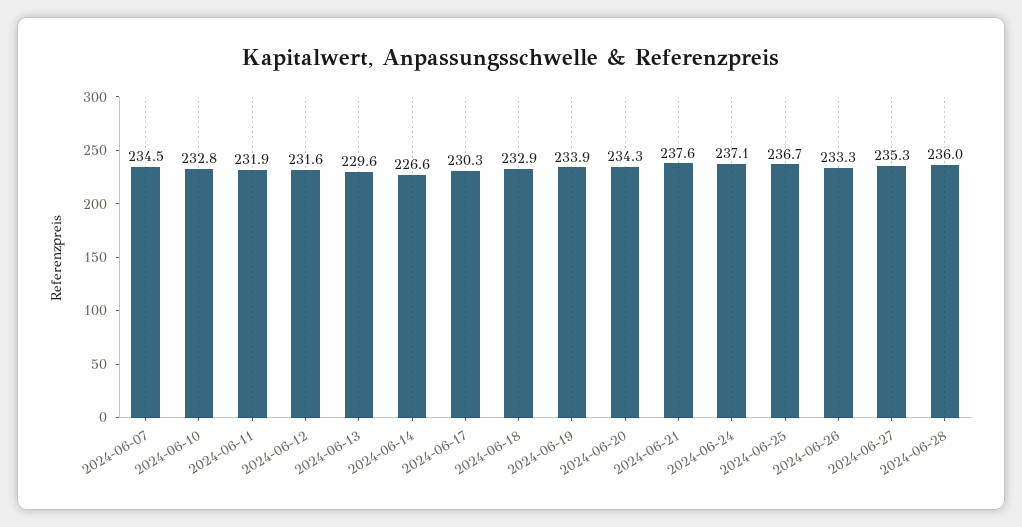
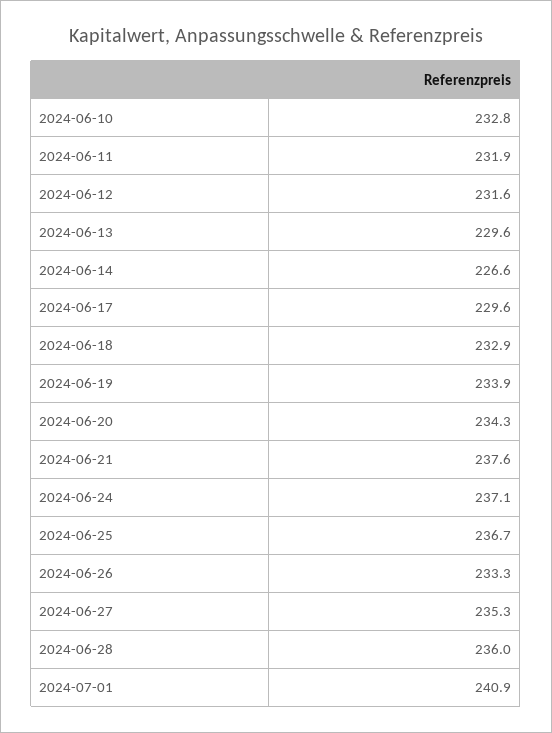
2024-06-07: 234.5 -> none
2024-06-17: 230.3 -> 229.6
2024-07-01: none -> 240.9

